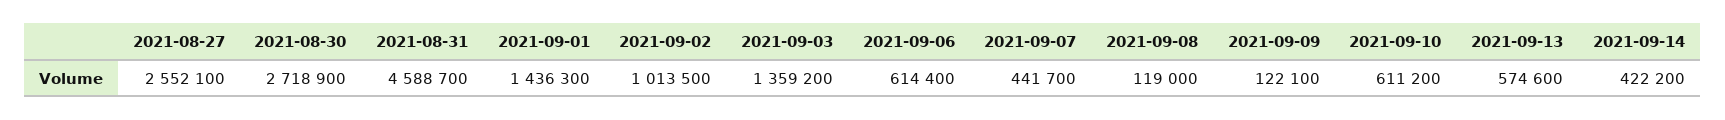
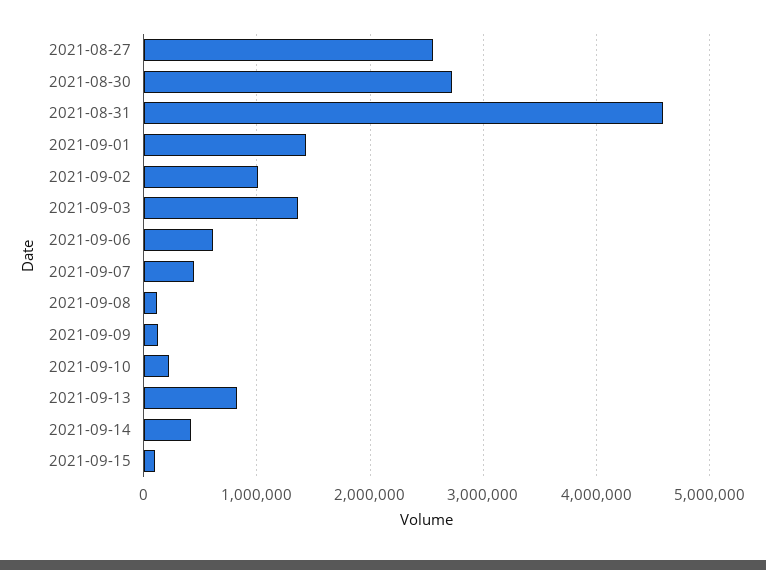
2021-09-10: 611200 -> 200000
2021-09-13: 574600 -> 800000
2021-09-15: none -> 100000

